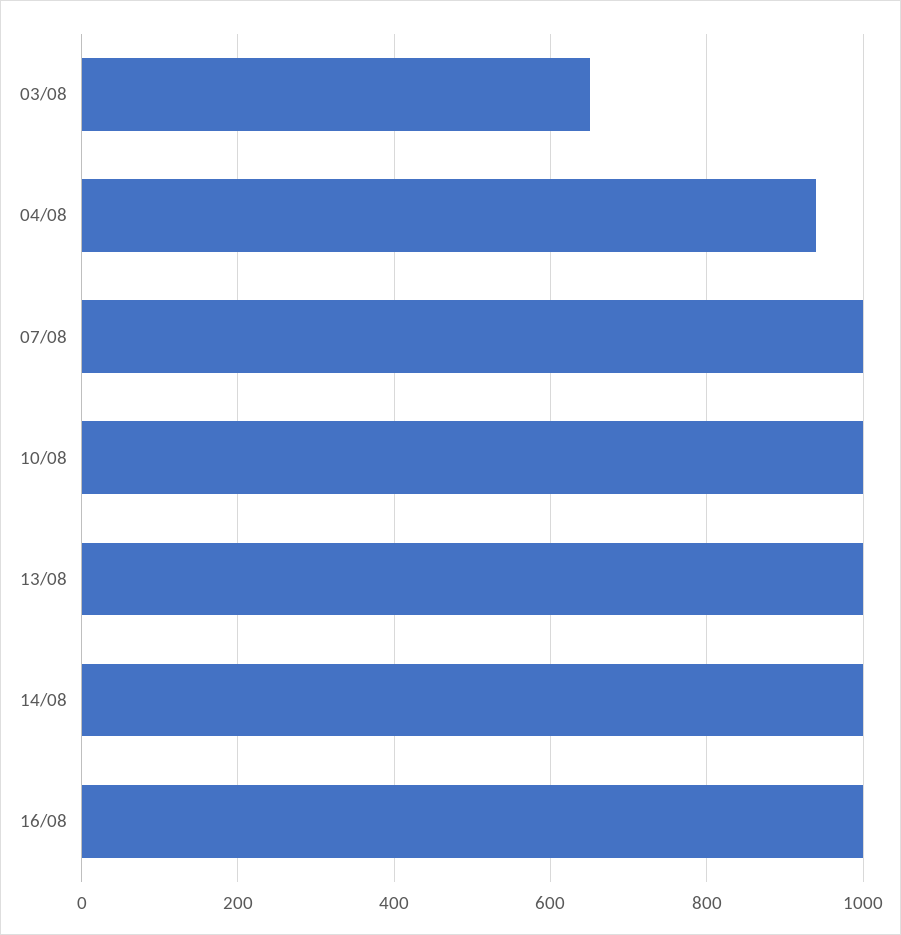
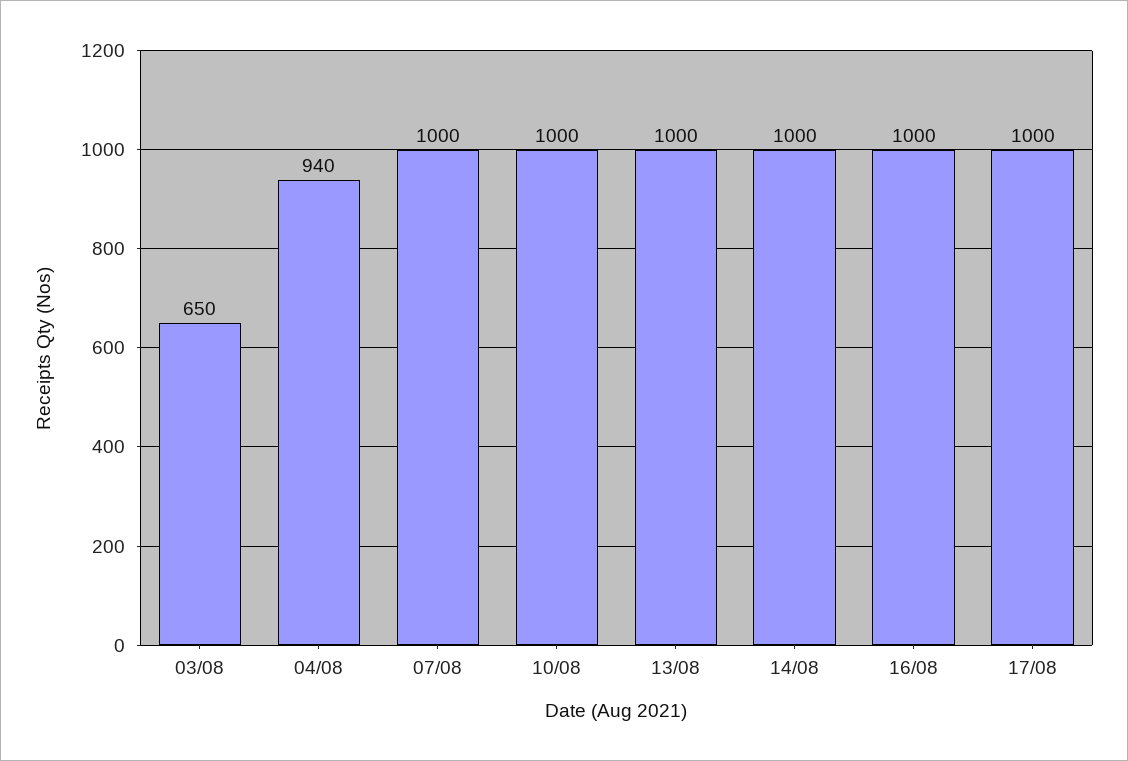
17/08: none -> 1000

